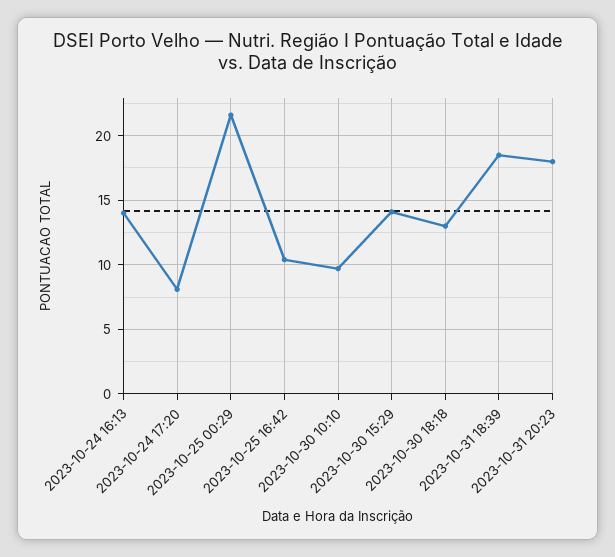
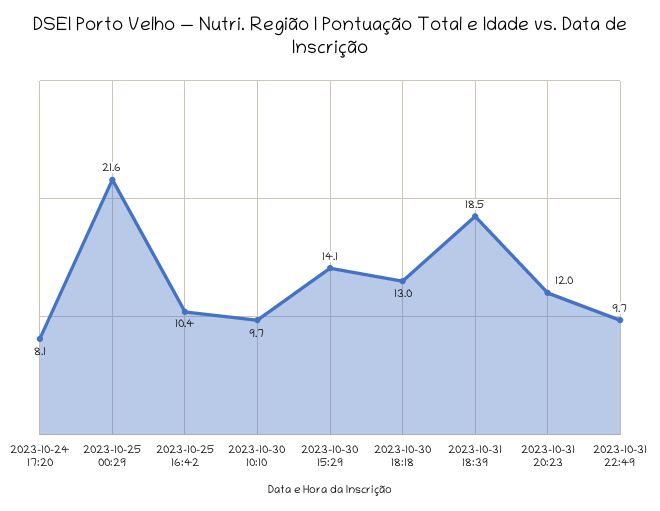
2023-10-24 16:13: 14 -> none
2023-10-31 20:23: 18 -> 12
2023-10-31 22:49: none -> 9.7

